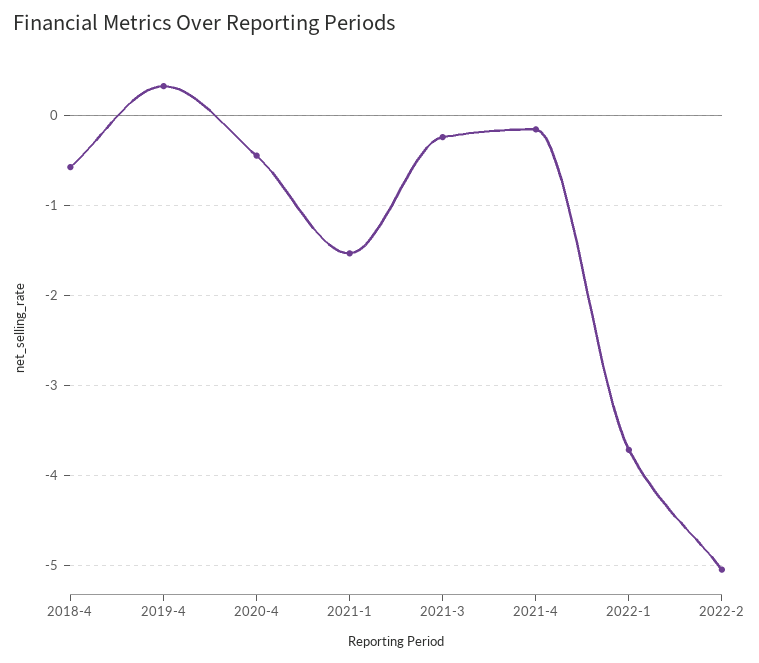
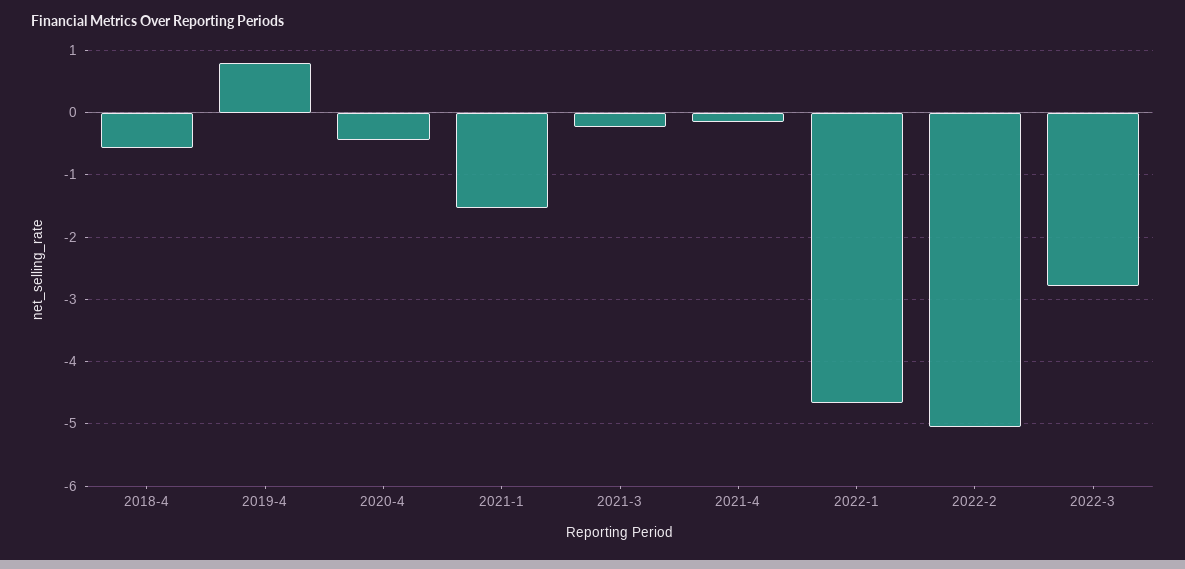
2019-4: 0.3 -> 0.8
2022-1: -3.7 -> -4.7
2022-3: none -> -2.8

